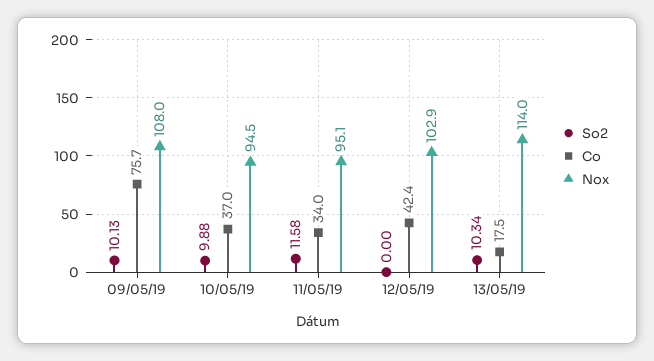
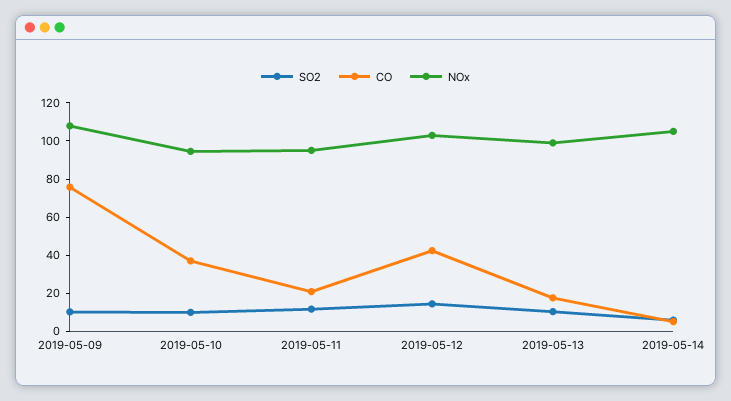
Co, 11/05/19: 34 -> 20
So2, 12/05/19: 0 -> 15
Nox, 13/05/19: 114 -> 100
So2, 2019-05-14: none -> 5
Co, 2019-05-14: none -> 5
Nox, 2019-05-14: none -> 105

